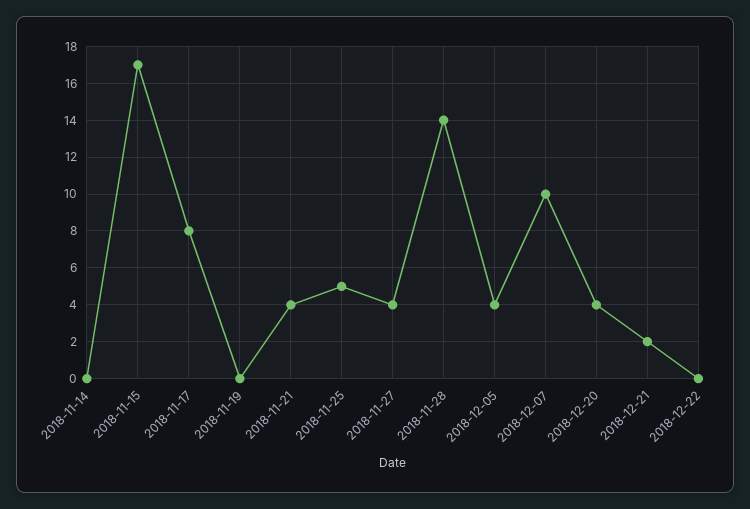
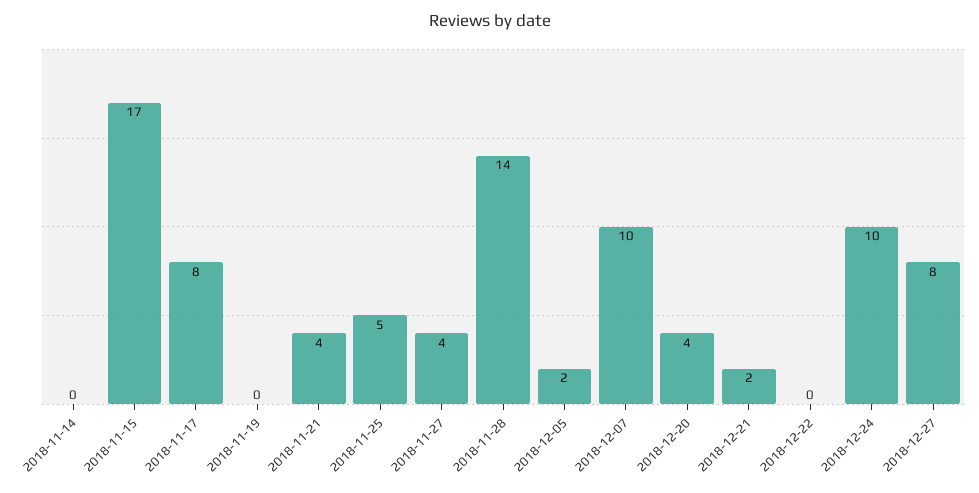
2018-12-05: 4 -> 2
2018-12-24: none -> 10
2018-12-27: none -> 8

